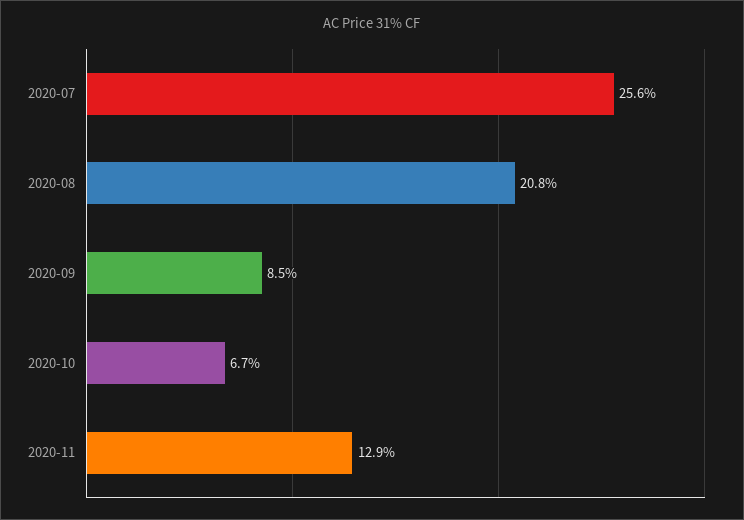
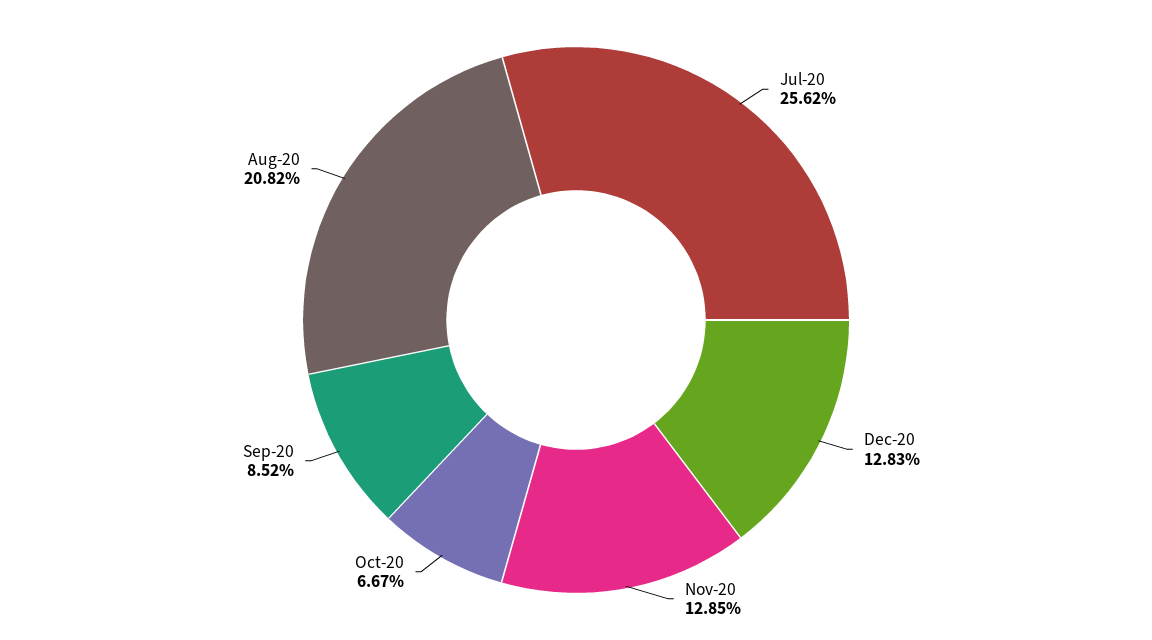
Dec-20: none -> 12.83

